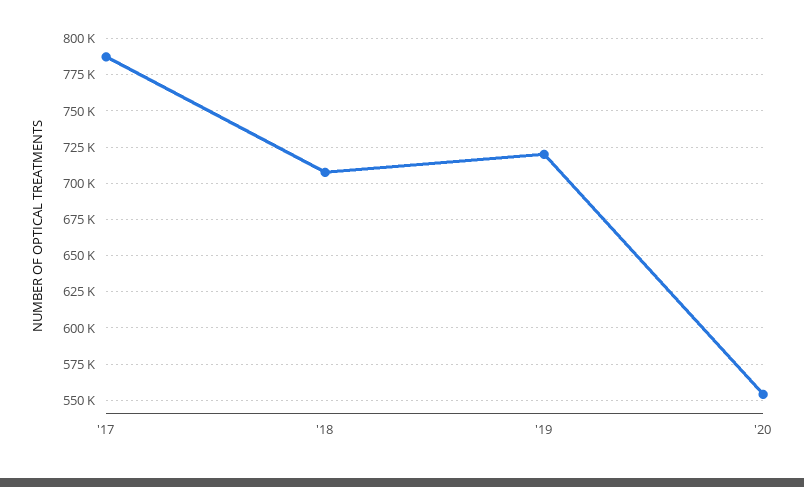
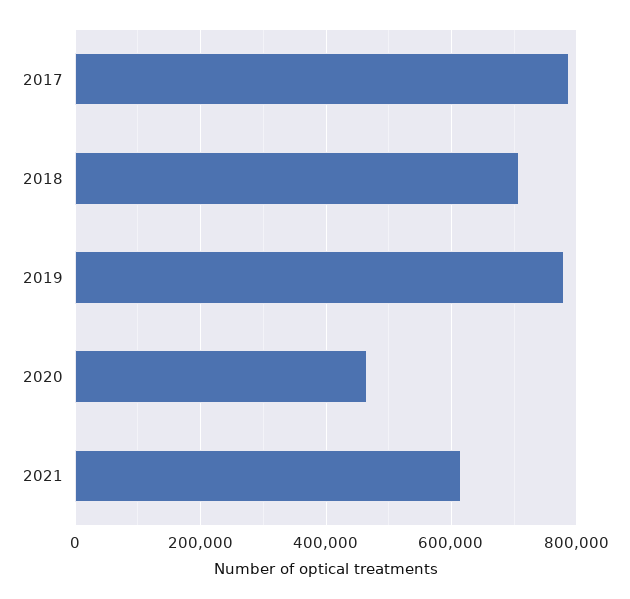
'19: 720000 -> 780000
'20: 555000 -> 460000
2021: none -> 620000

